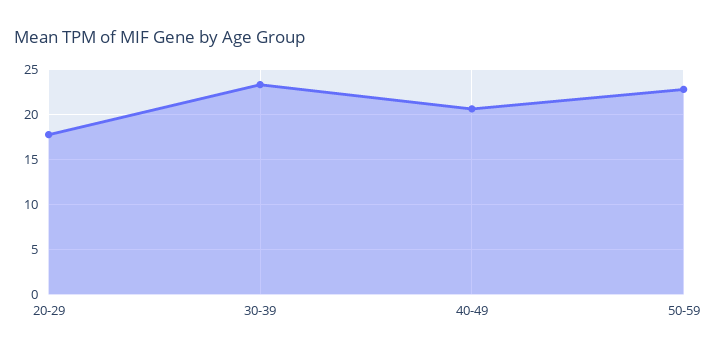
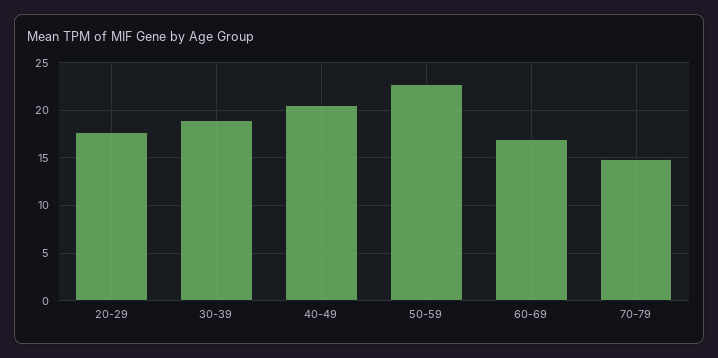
30-39: 23 -> 19
60-69: none -> 17
70-79: none -> 15

